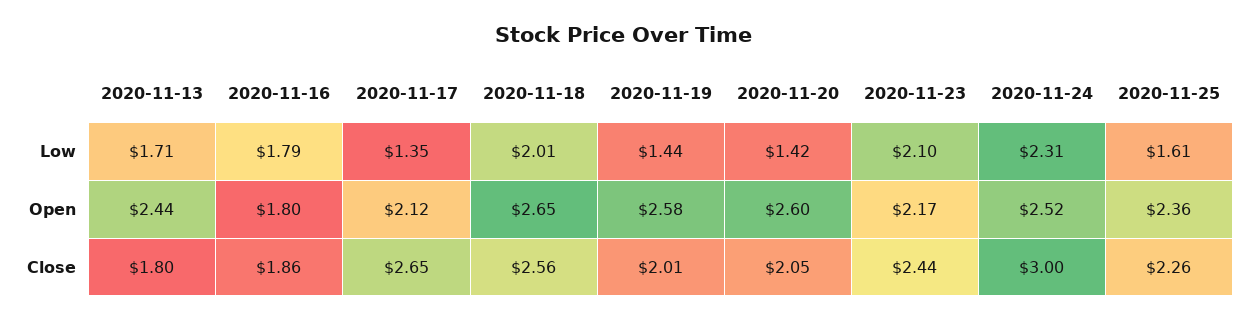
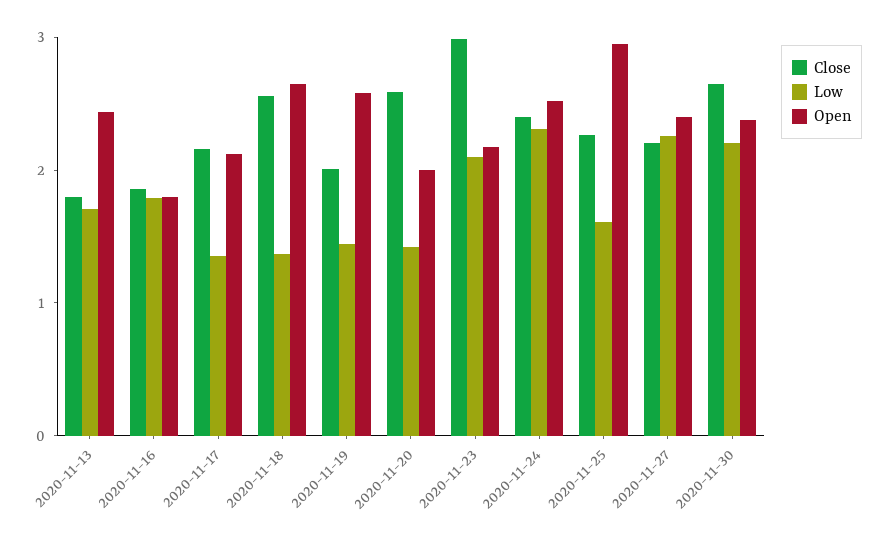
Low, 2020-11-18: 2.01 -> 1.4
Open, 2020-11-20: 2.6 -> 2
Open, 2020-11-25: 2.36 -> 3
Close, 2020-11-17: 2.65 -> 2.2
Close, 2020-11-20: 2.05 -> 2.6
Close, 2020-11-23: 2.44 -> 3
Close, 2020-11-24: 3 -> 2.4
Close, 2020-11-27: none -> 2.2
Low, 2020-11-27: none -> 2.2
Open, 2020-11-27: none -> 2.4
Close, 2020-11-30: none -> 2.6
Low, 2020-11-30: none -> 2.2
Open, 2020-11-30: none -> 2.4

